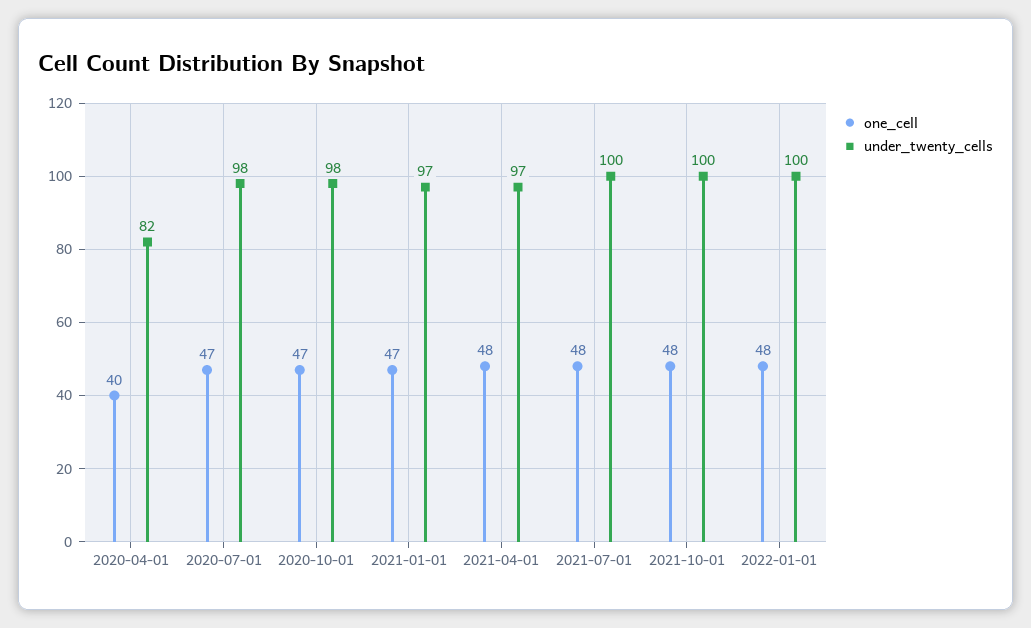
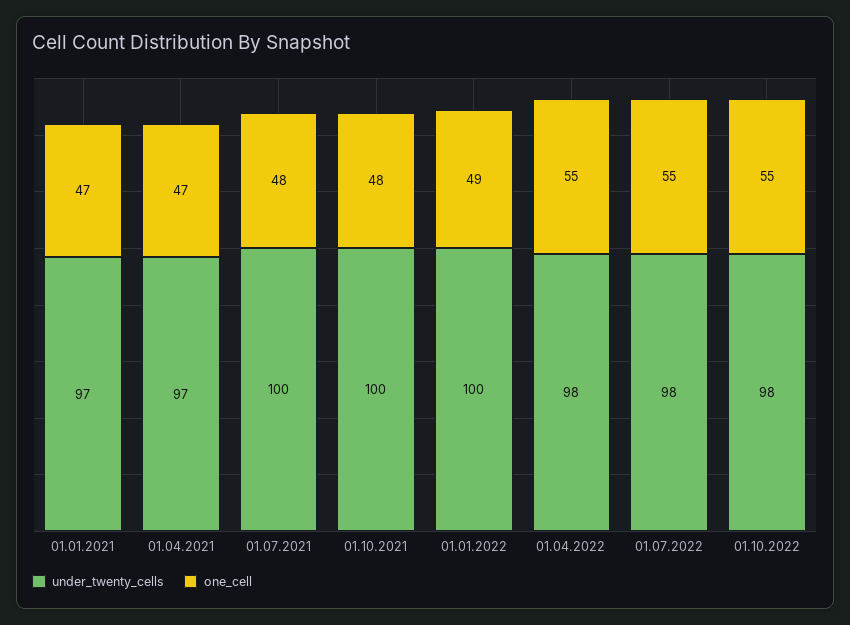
one_cell, 2020-04-01: 40 -> none
under_twenty_cells, 2020-04-01: 82 -> none
one_cell, 2020-07-01: 47 -> none
under_twenty_cells, 2020-07-01: 98 -> none
one_cell, 2020-10-01: 47 -> none
under_twenty_cells, 2020-10-01: 98 -> none
one_cell, 2021-04-01: 48 -> 47
one_cell, 2022-01-01: 48 -> 49
under_twenty_cells, 01.04.2022: none -> 98
one_cell, 01.04.2022: none -> 55
under_twenty_cells, 01.07.2022: none -> 98
one_cell, 01.07.2022: none -> 55
under_twenty_cells, 01.10.2022: none -> 98
one_cell, 01.10.2022: none -> 55

